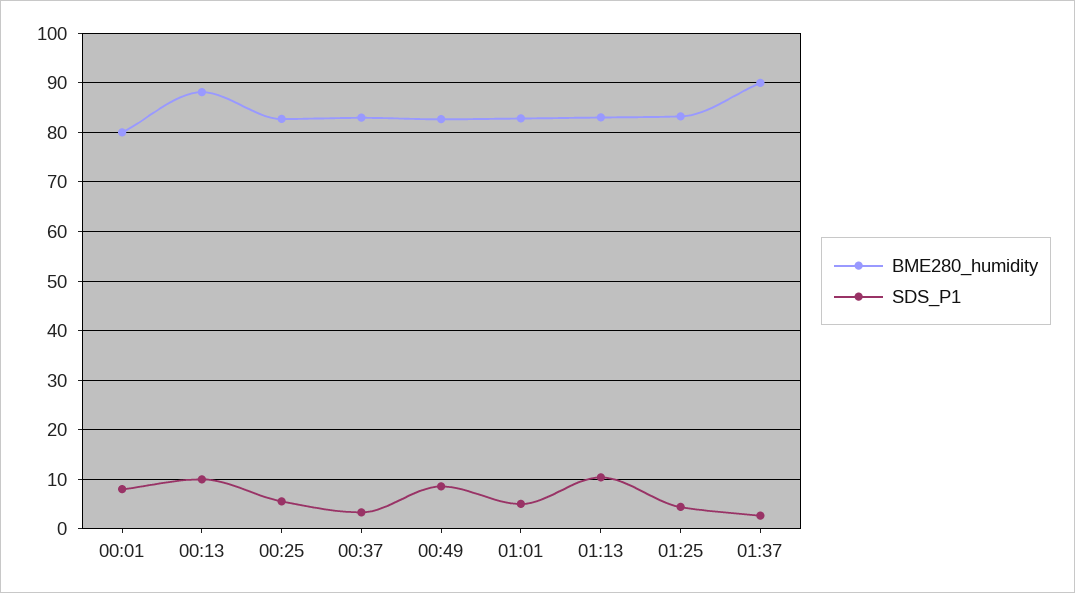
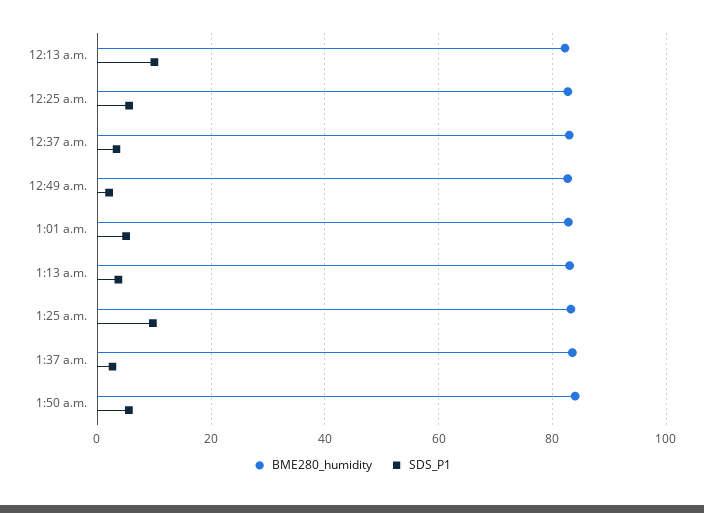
BME280_humidity, 00:01: 80 -> none
SDS_P1, 00:01: 8 -> none
BME280_humidity, 00:13: 88 -> 82
SDS_P1, 00:49: 8 -> 2
SDS_P1, 01:13: 10 -> 4
SDS_P1, 01:25: 4 -> 10
BME280_humidity, 01:37: 90 -> 84
BME280_humidity, 1:50 a.m.: none -> 84
SDS_P1, 1:50 a.m.: none -> 6

